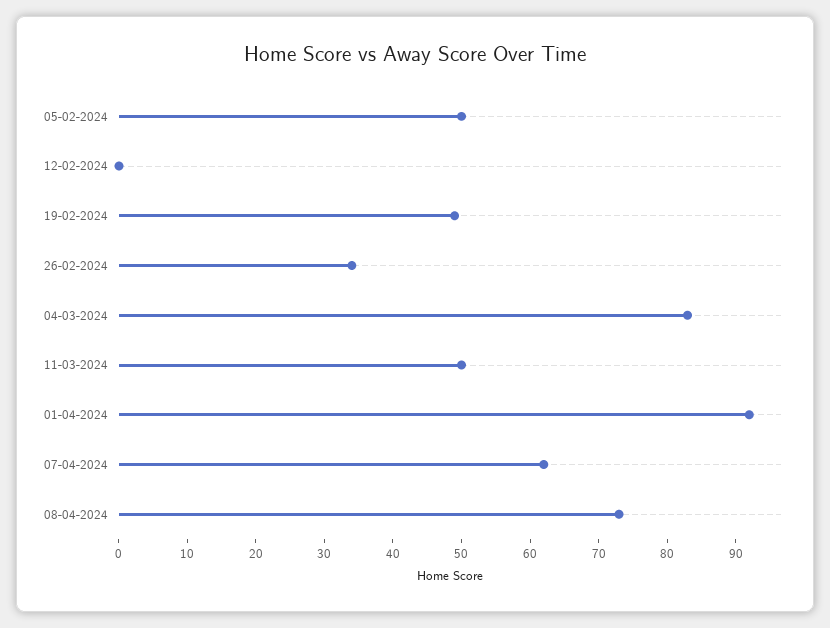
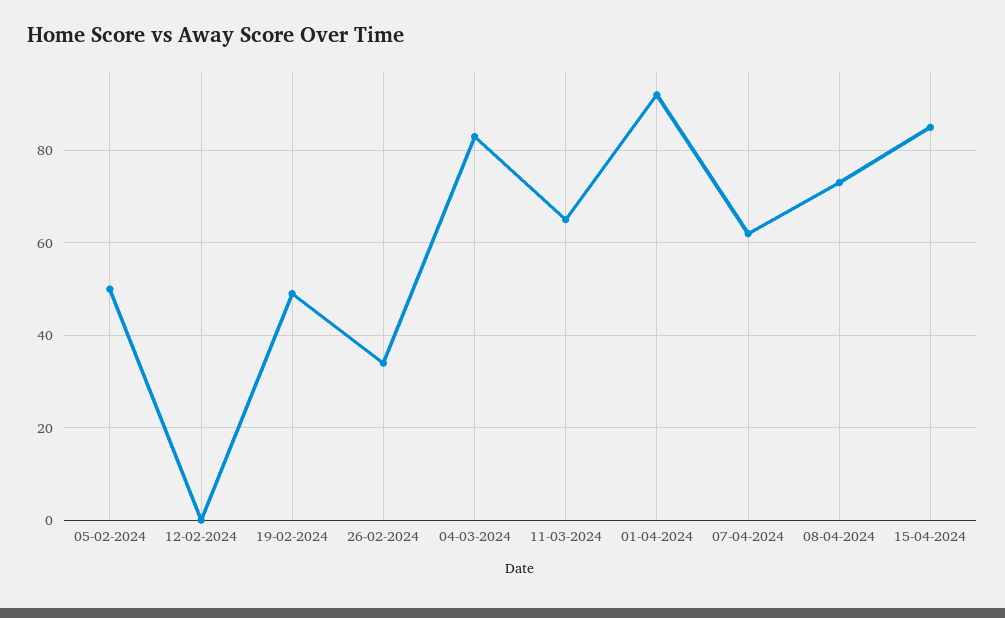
11-03-2024: 50 -> 65
15-04-2024: none -> 85

